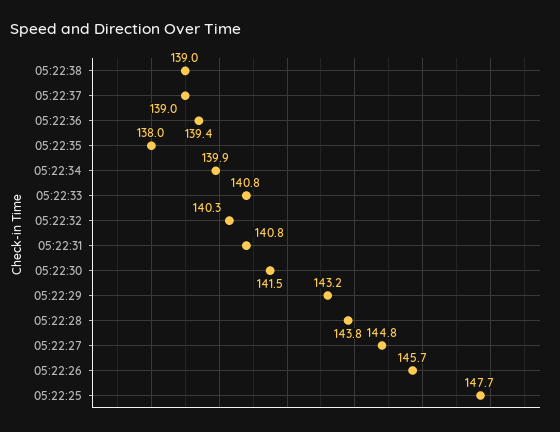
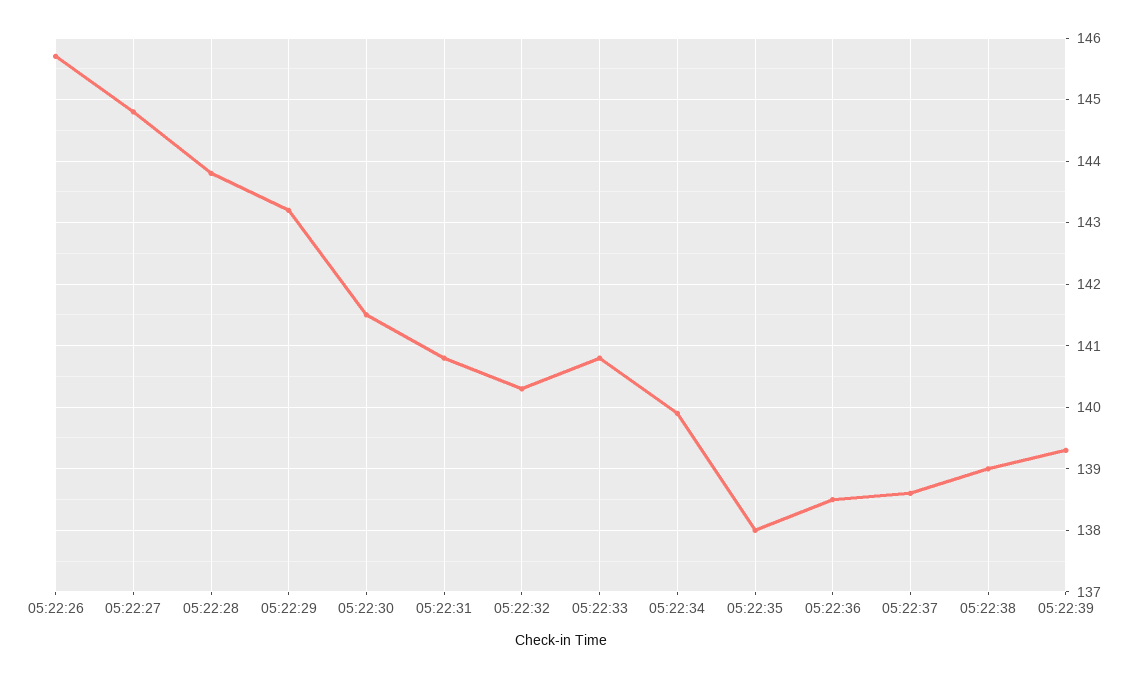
05:22:37: 139 -> 138.6
05:22:36: 139.4 -> 138.5
05:22:25: 147.7 -> none
05:22:39: none -> 139.3

